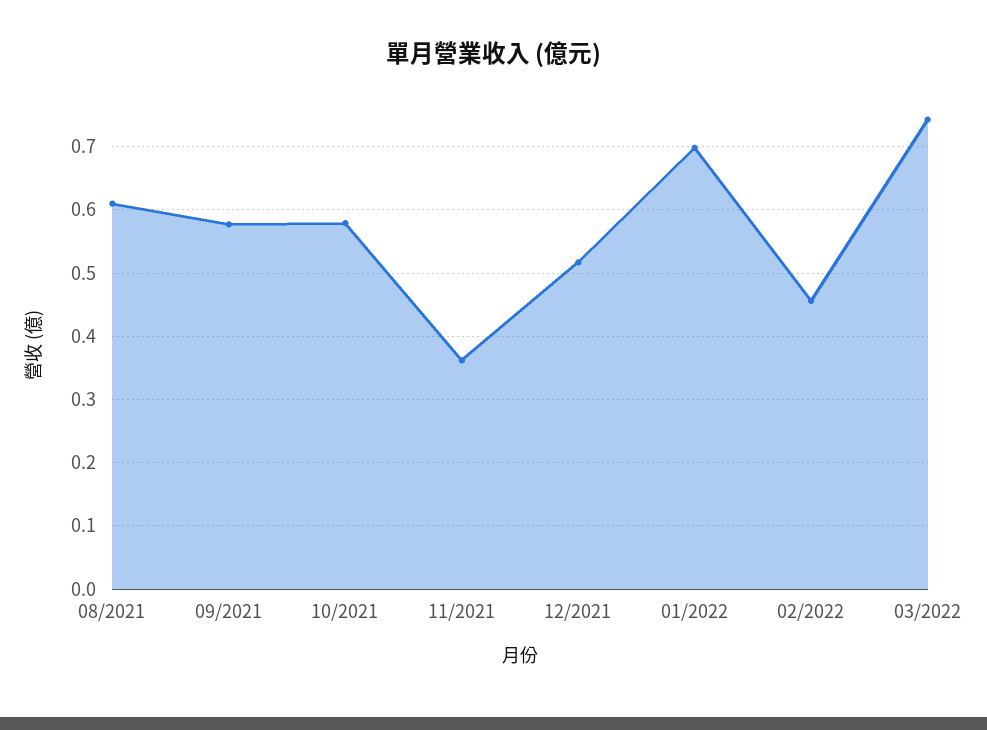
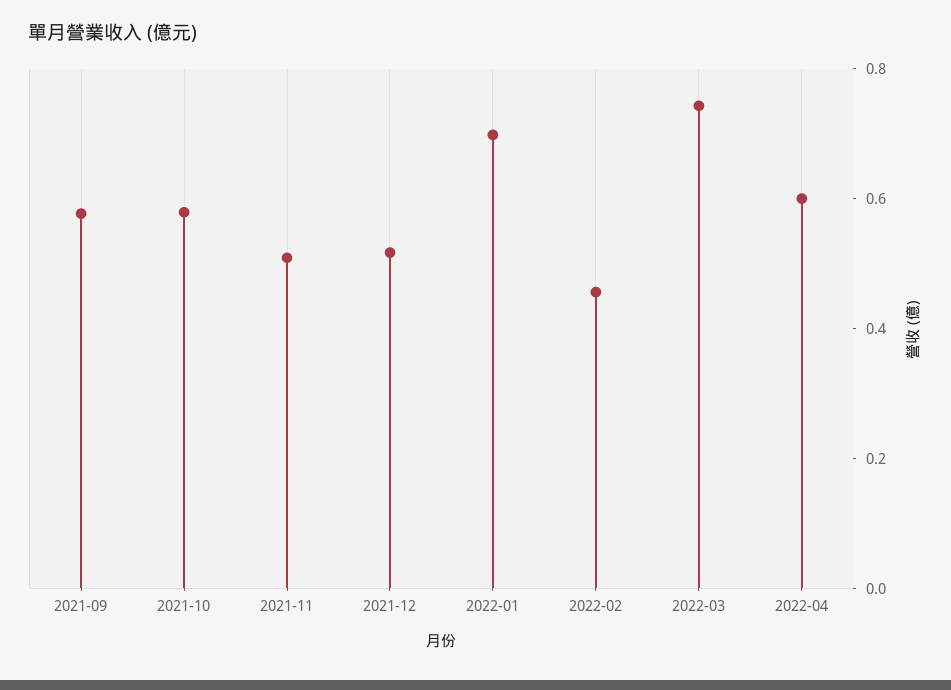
08/2021: 0.61 -> none
11/2021: 0.36 -> 0.5
2022-04: none -> 0.6

